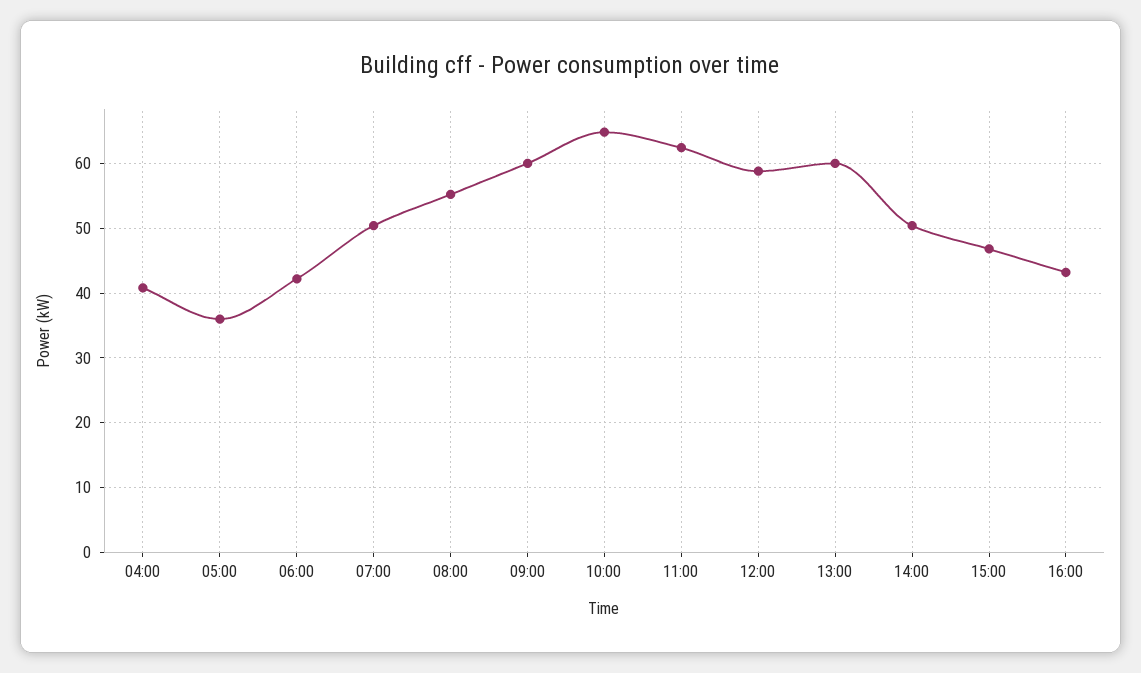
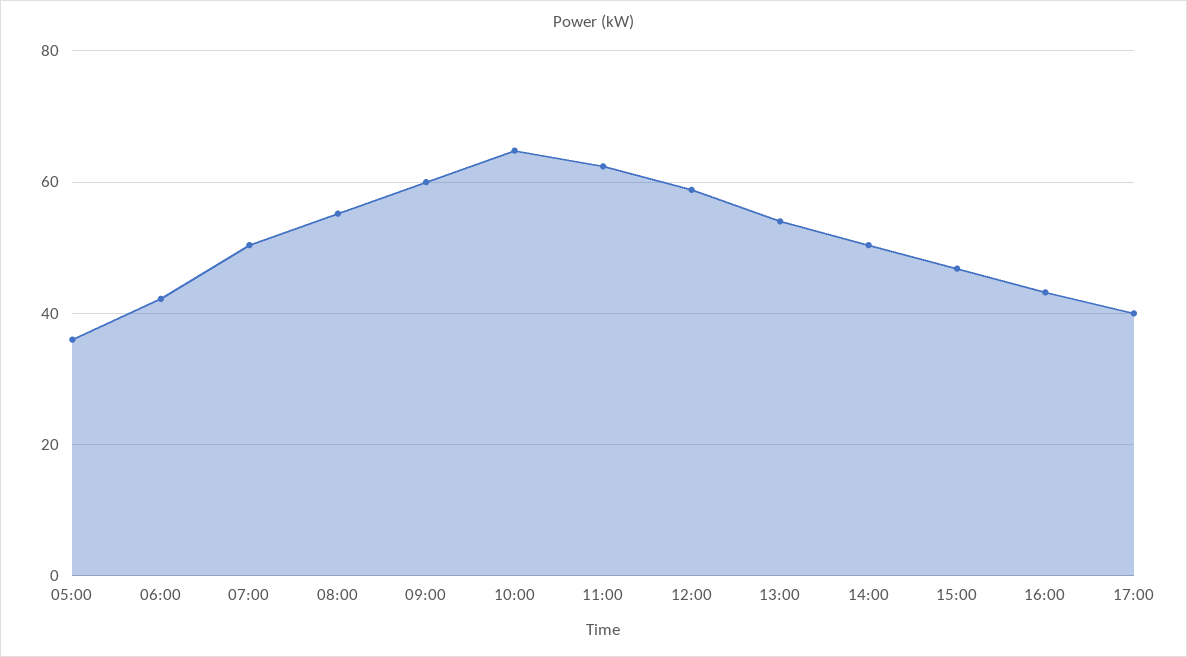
04:00: 41 -> none
13:00: 60 -> 54
17:00: none -> 40

